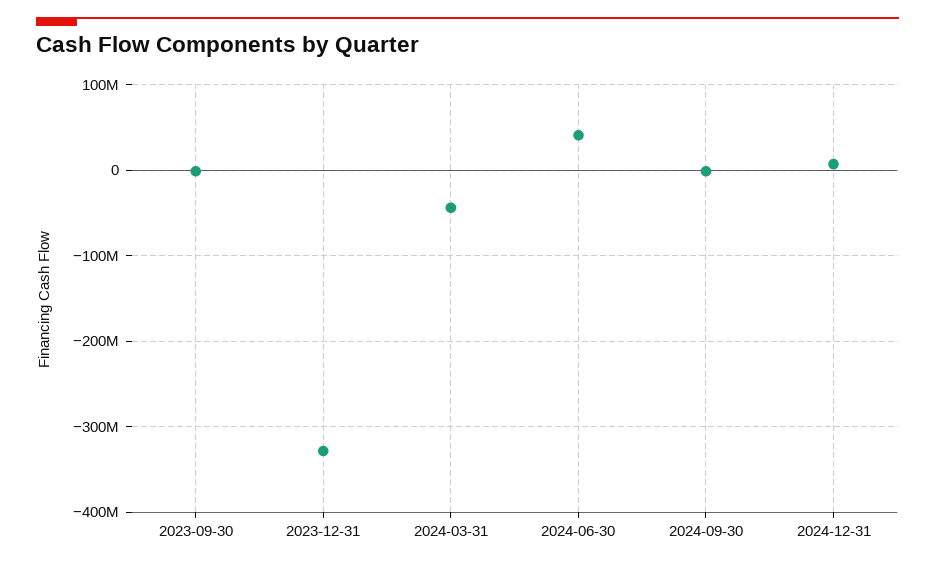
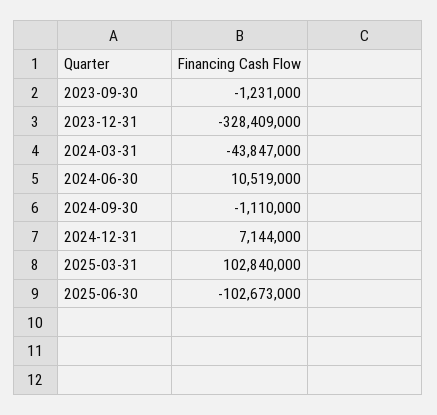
2024-06-30: 40000000 -> 10519000
2025-03-31: none -> 102840000
2025-06-30: none -> -102673000

